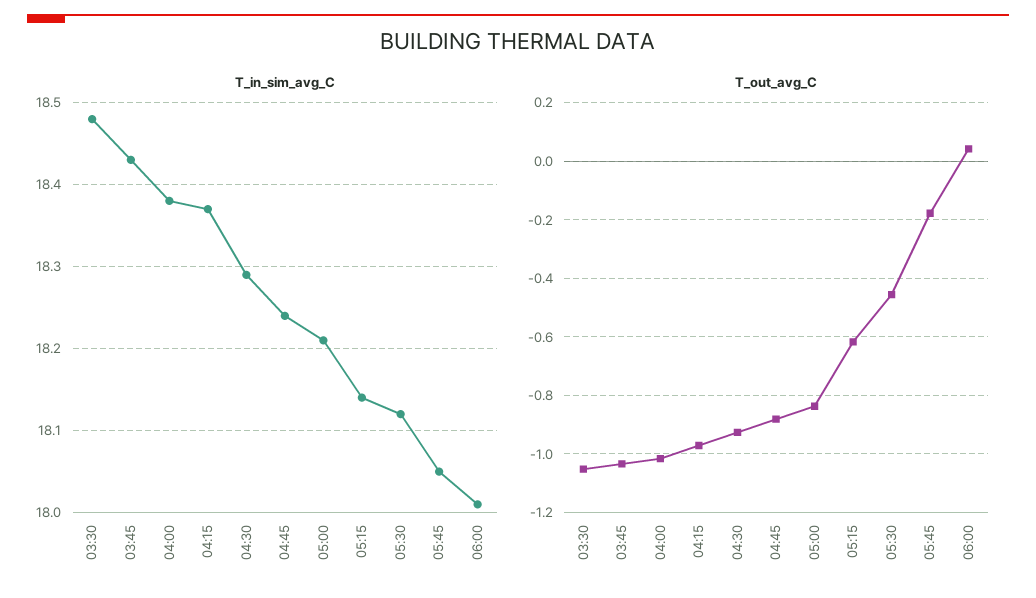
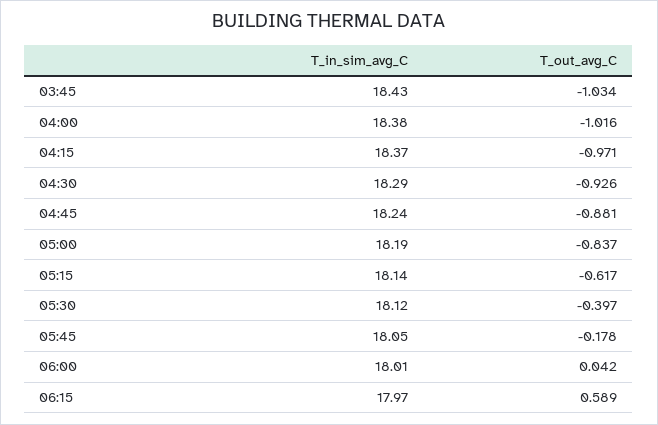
T_in_sim_avg_C, 03:30: 18.48 -> none
T_in_sim_avg_C, 05:00: 18.21 -> 18.19
T_out_avg_C, 03:30: -1.05 -> none
T_out_avg_C, 05:30: -0.45 -> -0.397
T_in_sim_avg_C, 06:15: none -> 17.97
T_out_avg_C, 06:15: none -> 0.589

